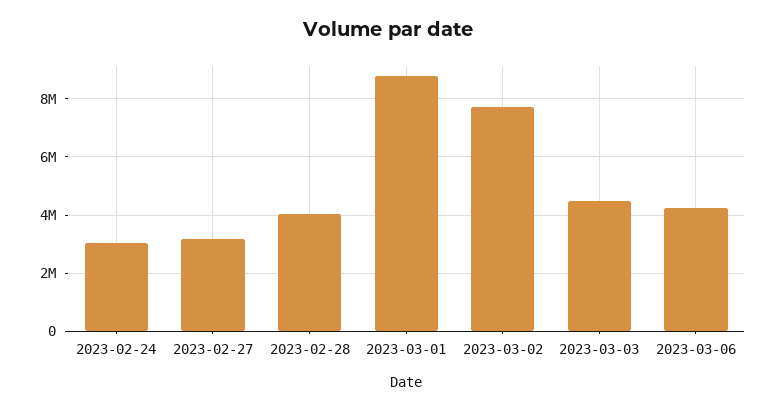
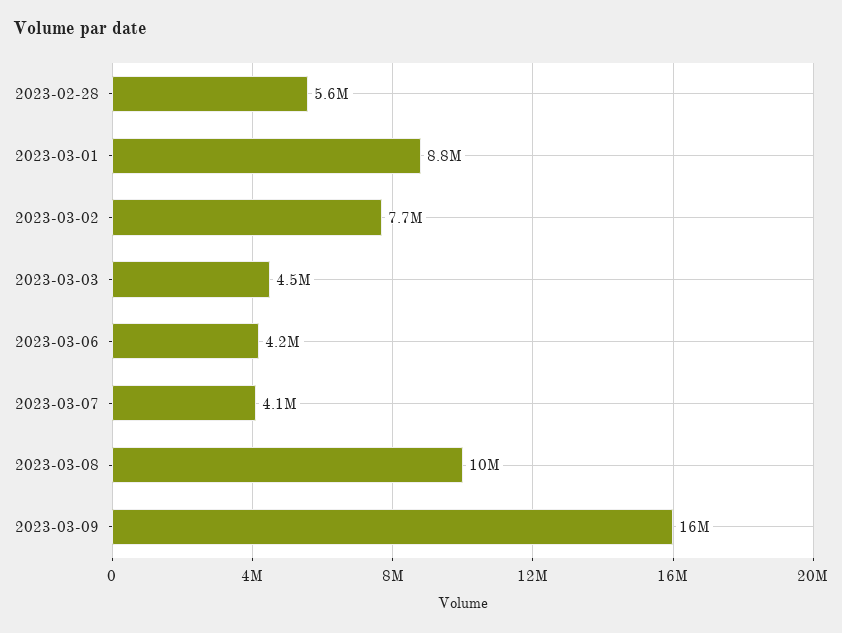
2023-02-24: 3000000 -> none
2023-02-27: 3250000 -> none
2023-02-28: 4000000 -> 5600000
2023-03-07: none -> 4100000
2023-03-08: none -> 10000000
2023-03-09: none -> 16000000

